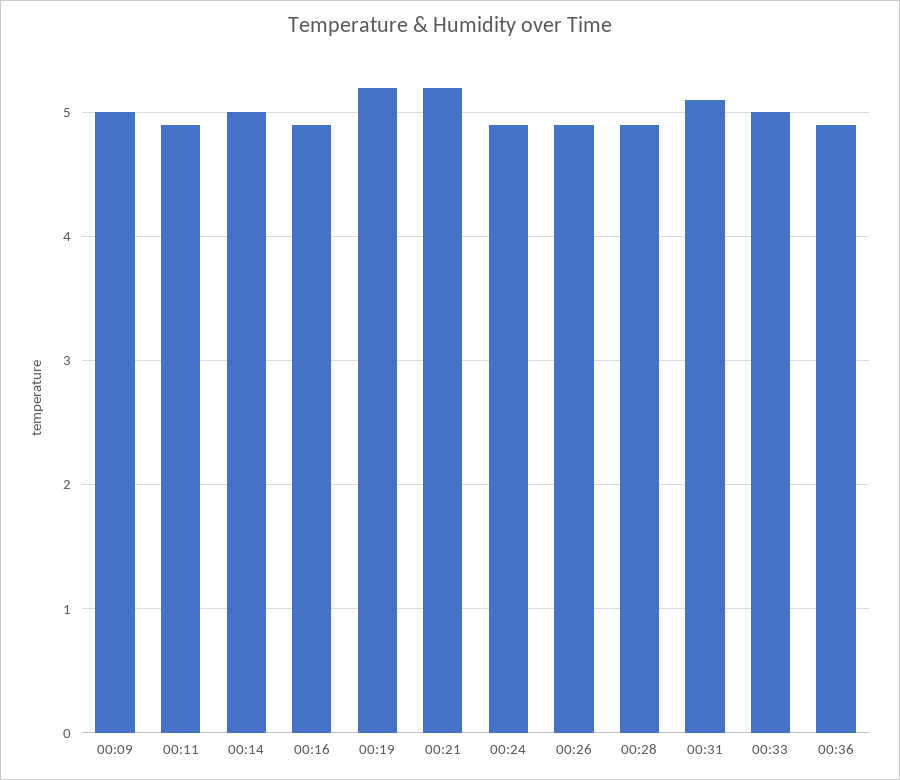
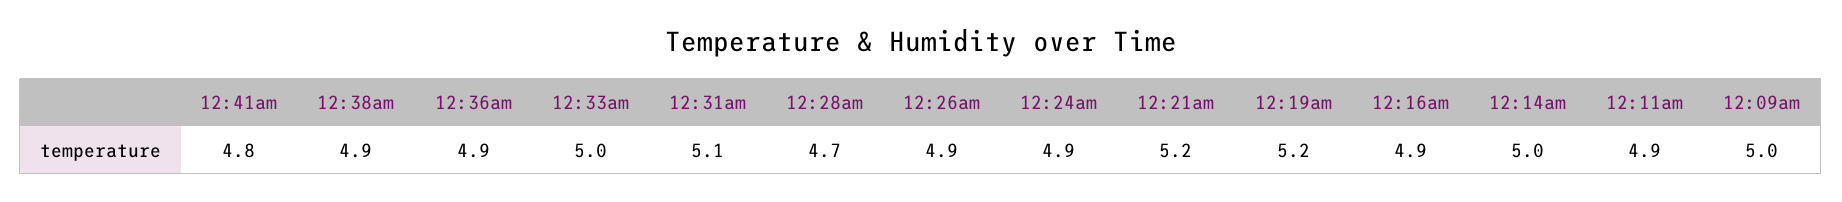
00:28: 4.9 -> 4.7
12:41am: none -> 4.8
12:38am: none -> 4.9

